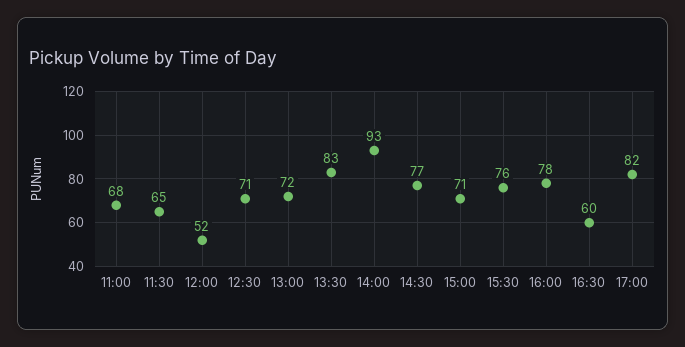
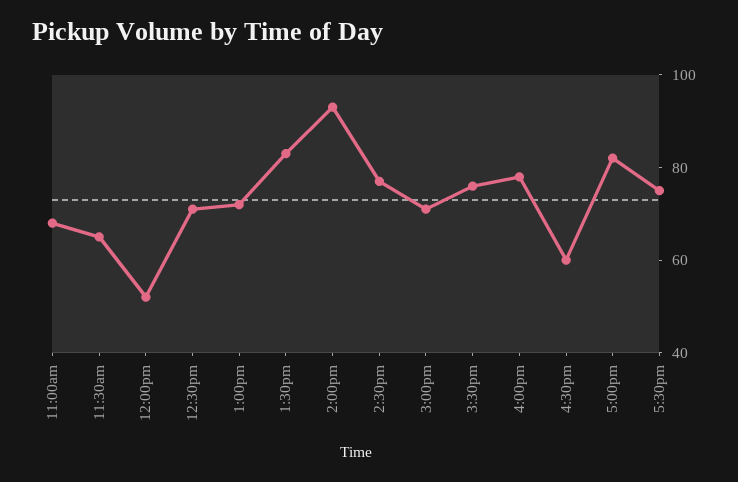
5:30pm: none -> 75

